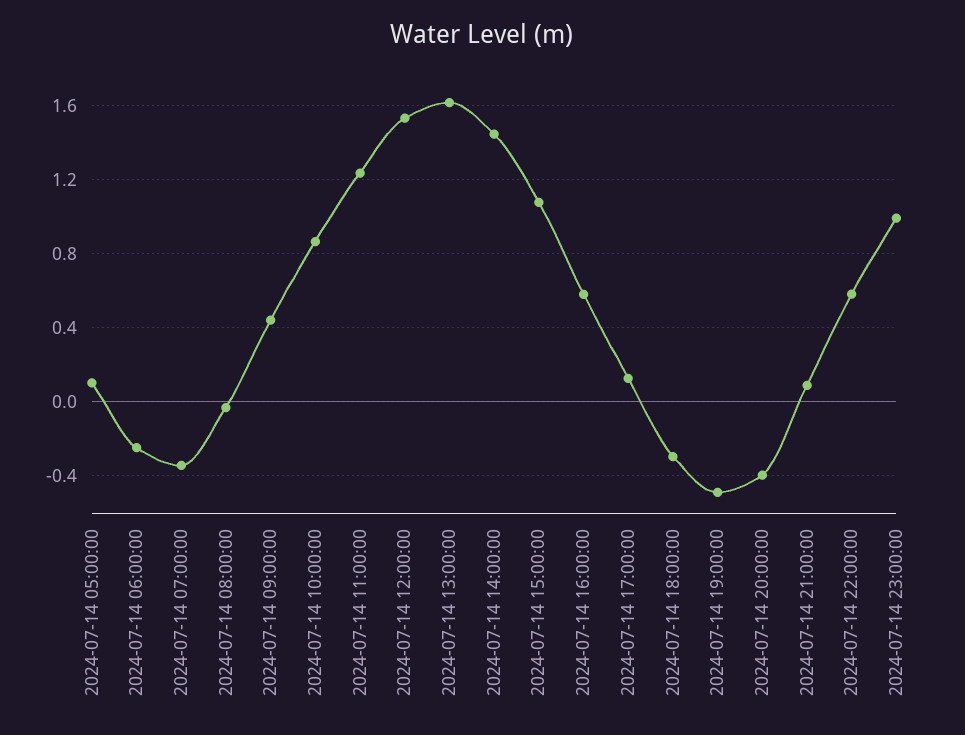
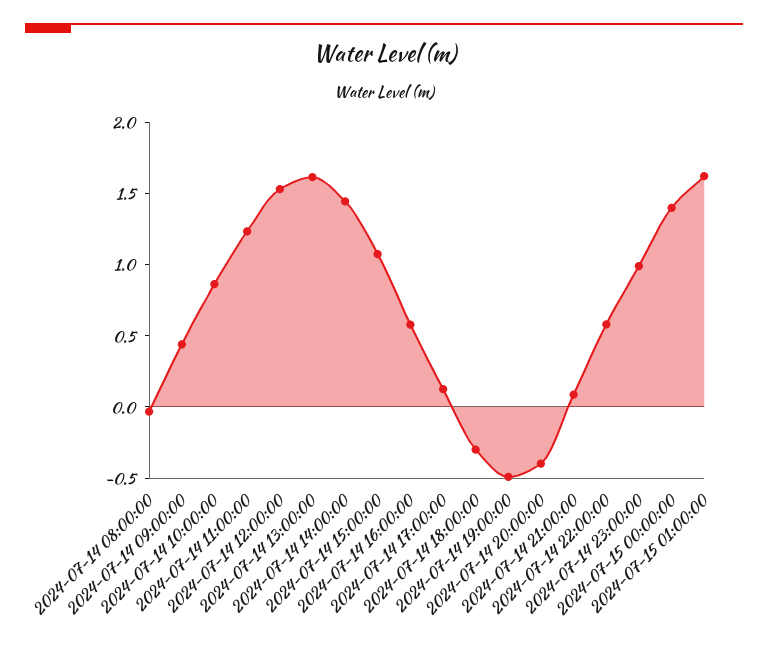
2024-07-14 05:00:00: 0.1 -> none
2024-07-14 06:00:00: -0.25 -> none
2024-07-14 07:00:00: -0.35 -> none
2024-07-15 00:00:00: none -> 1.4
2024-07-15 01:00:00: none -> 1.6

